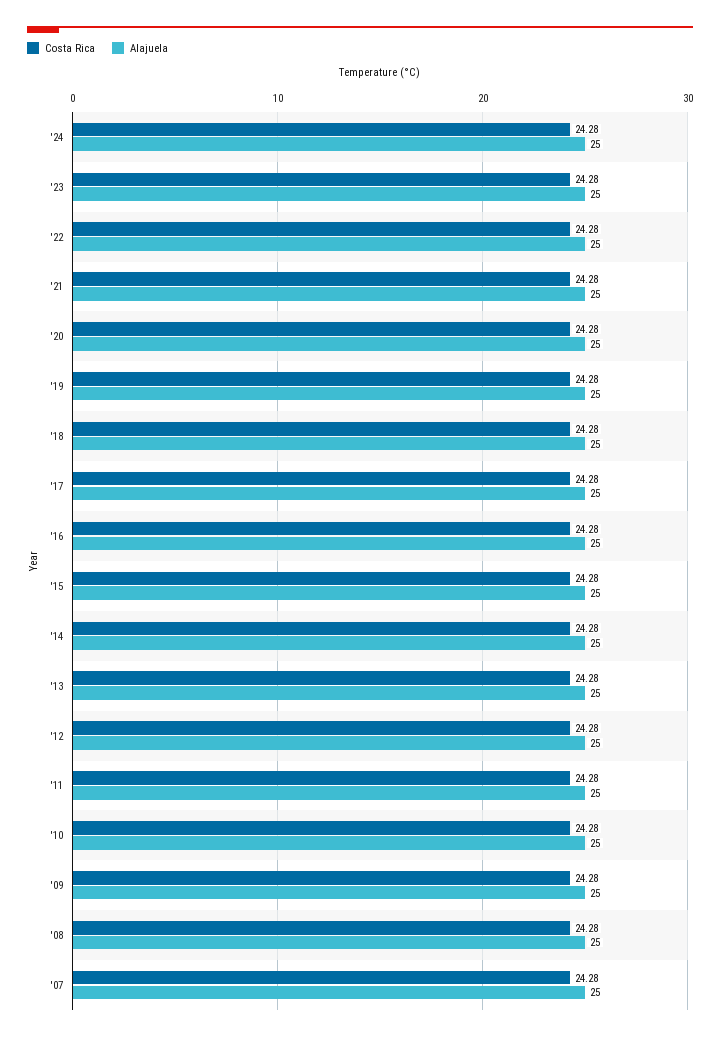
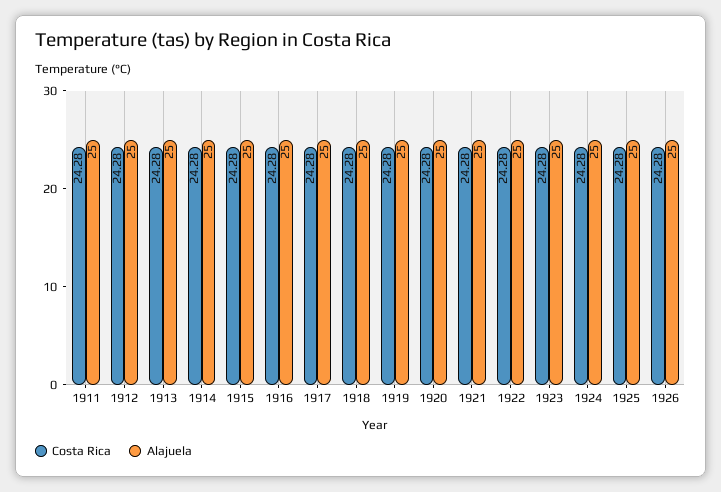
Costa Rica, '10: 24.28 -> none
Alajuela, '10: 25 -> none
Costa Rica, '09: 24.28 -> none
Alajuela, '09: 25 -> none
Costa Rica, '08: 24.28 -> none
Alajuela, '08: 25 -> none
Costa Rica, '07: 24.28 -> none
Alajuela, '07: 25 -> none
Costa Rica, 1925: none -> 24.28
Alajuela, 1925: none -> 25
Costa Rica, 1926: none -> 24.28
Alajuela, 1926: none -> 25

